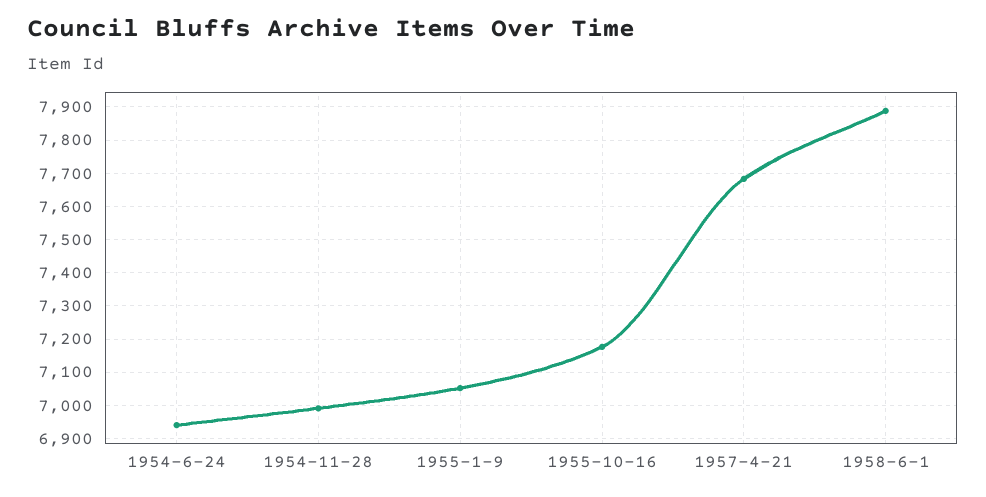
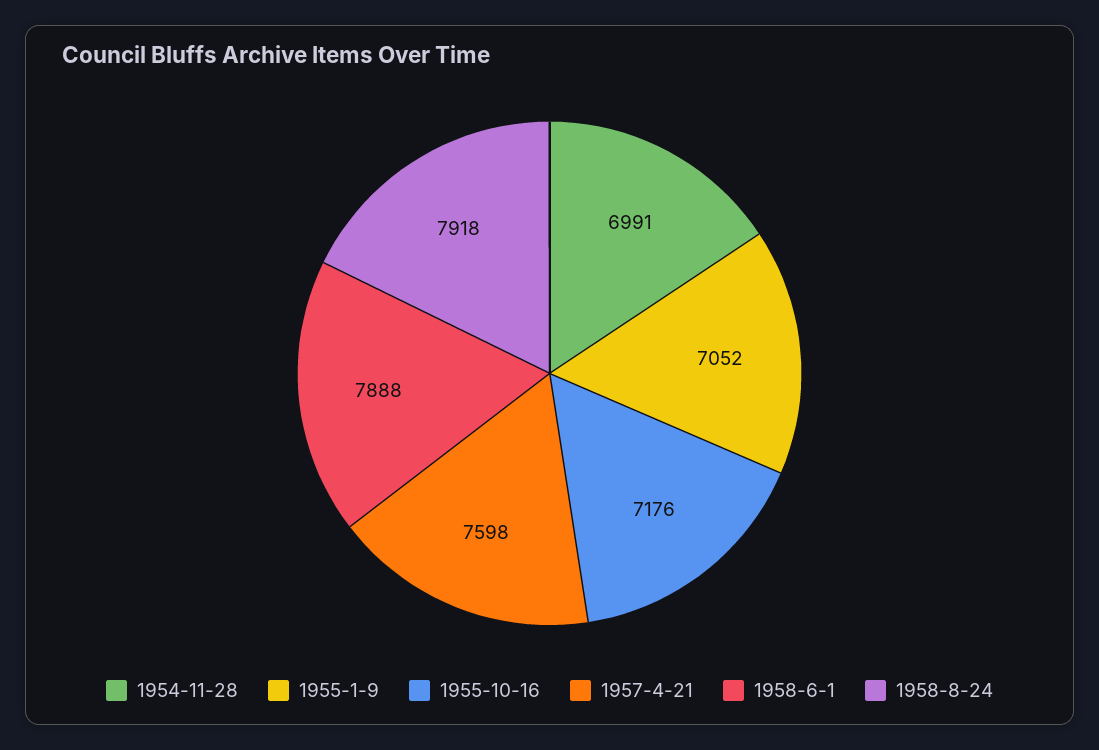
1954-6-24: 6940 -> none
1957-4-21: 7680 -> 7598
1958-8-24: none -> 7918

